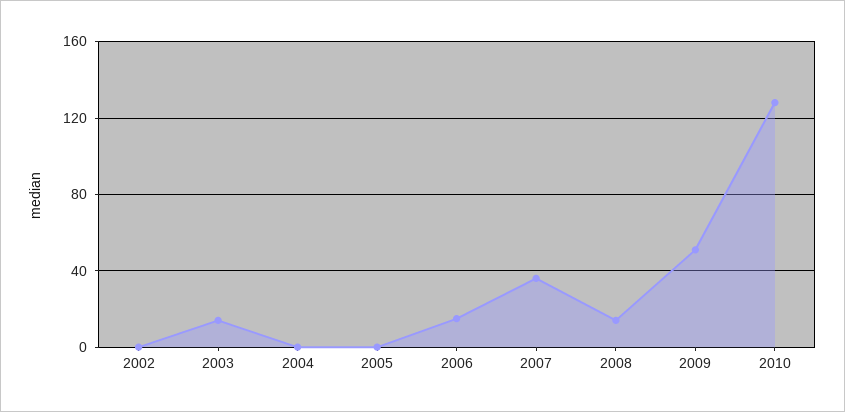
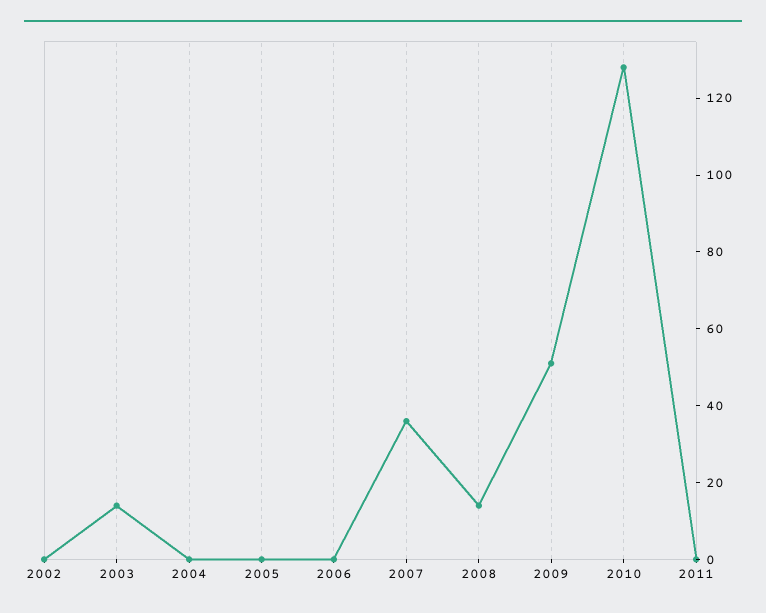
2006: 15 -> 0
2011: none -> 0

